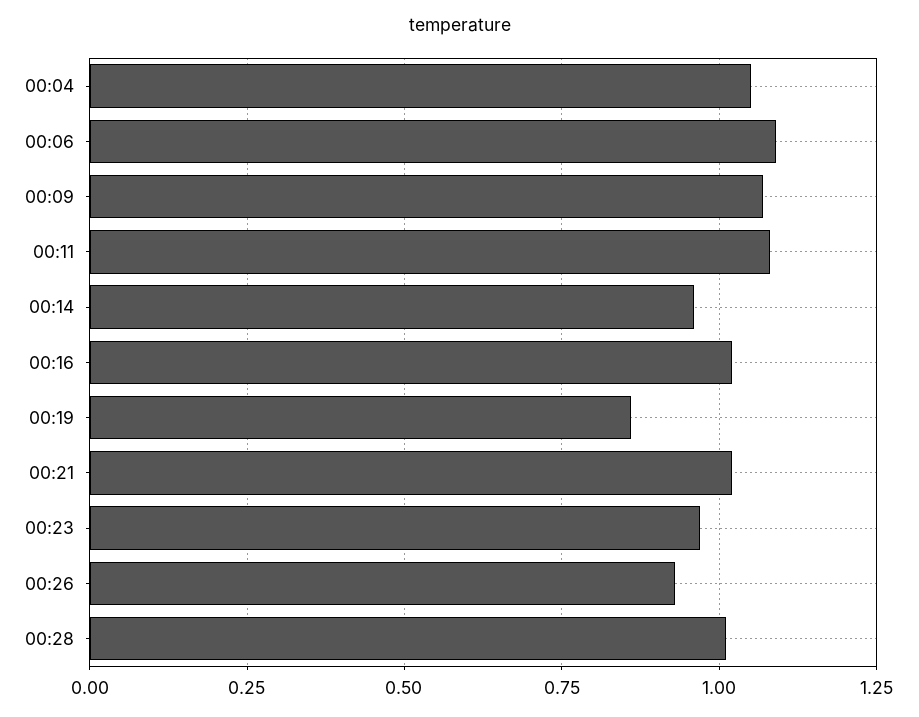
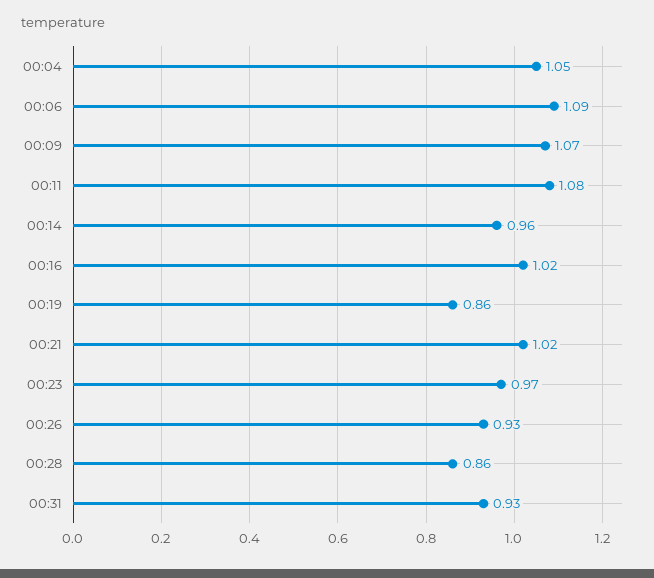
00:28: 1 -> 0.86
00:31: none -> 0.93

